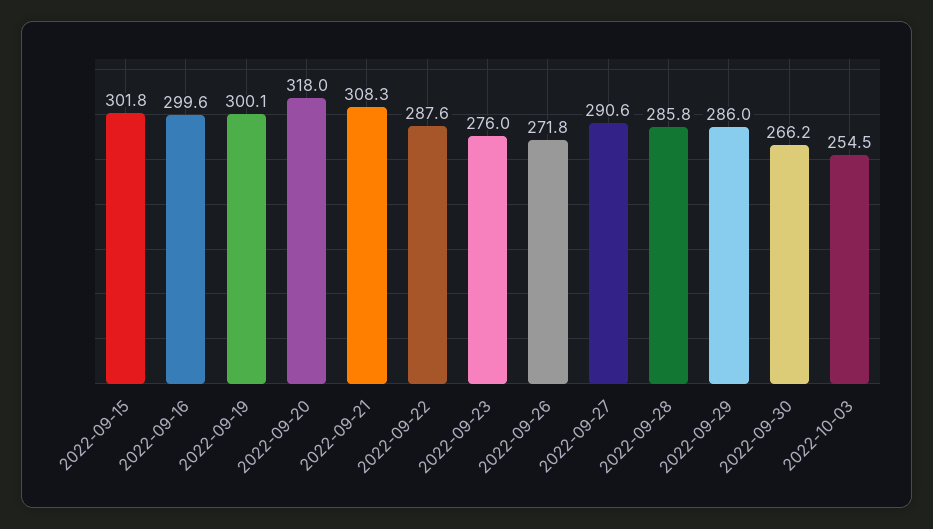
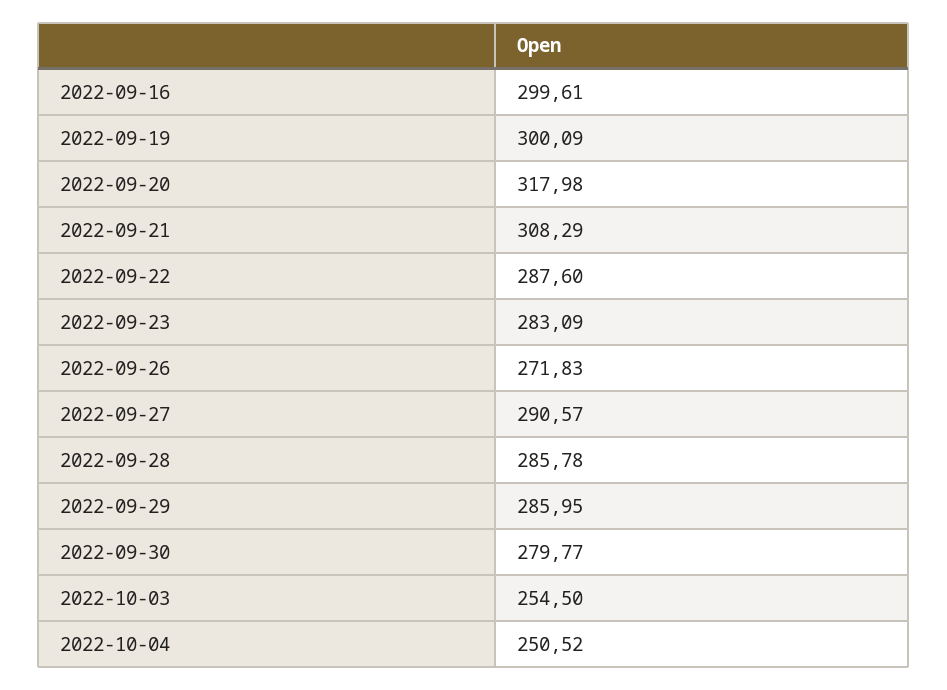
2022-09-15: 301.8 -> none
2022-09-23: 276 -> 283.09
2022-09-30: 266.2 -> 279.77
2022-10-04: none -> 250.52

